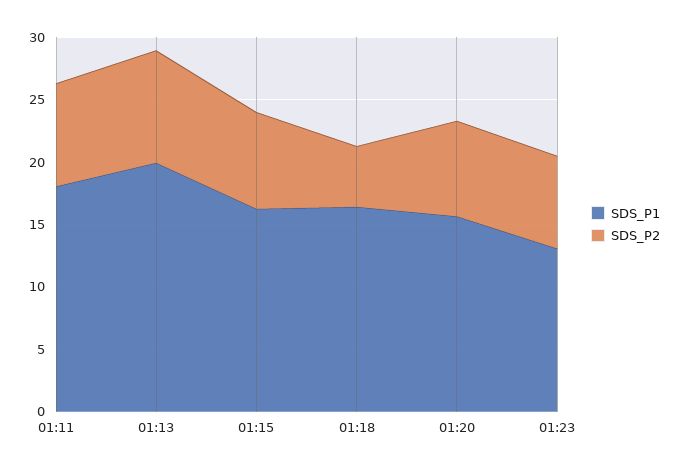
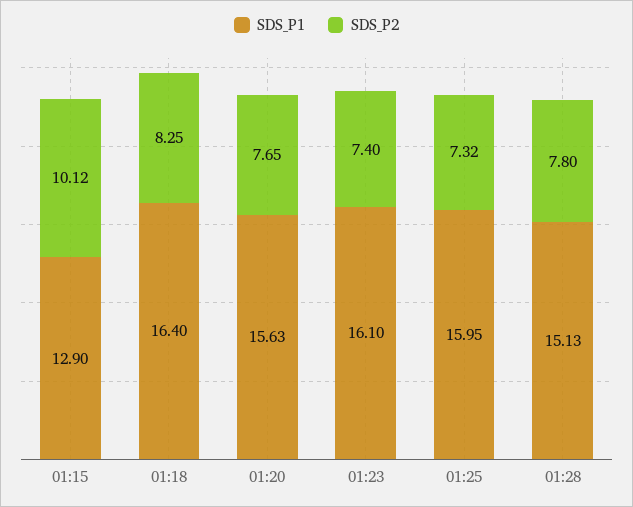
SDS_P1, 01:11: 18 -> none
SDS_P2, 01:11: 8 -> none
SDS_P1, 01:13: 20 -> none
SDS_P2, 01:13: 9 -> none
SDS_P1, 01:15: 16 -> 12.9
SDS_P2, 01:15: 8 -> 10.12
SDS_P2, 01:18: 5 -> 8.25
SDS_P1, 01:23: 13 -> 16.1
SDS_P1, 01:25: none -> 15.95
SDS_P2, 01:25: none -> 7.32
SDS_P1, 01:28: none -> 15.13
SDS_P2, 01:28: none -> 7.8

